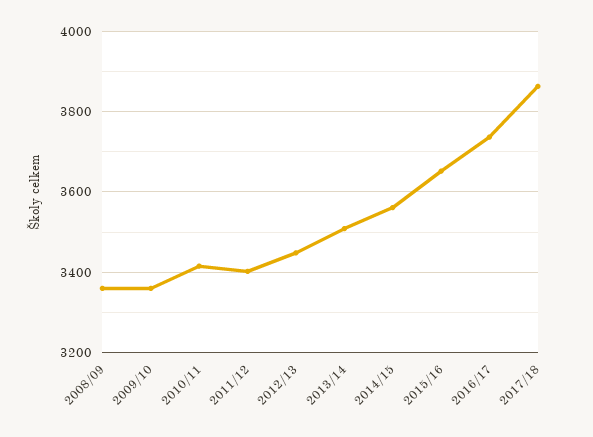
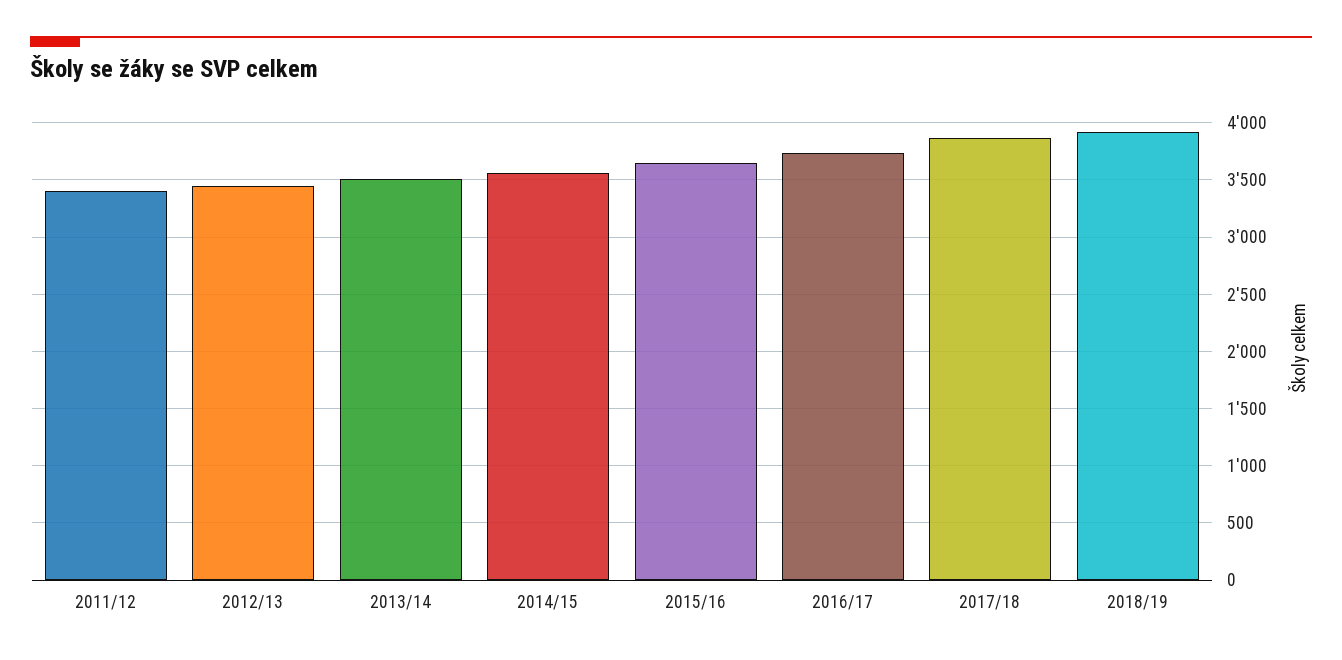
2008/09: 3360 -> none
2009/10: 3360 -> none
2010/11: 3420 -> none
2018/19: none -> 3900

